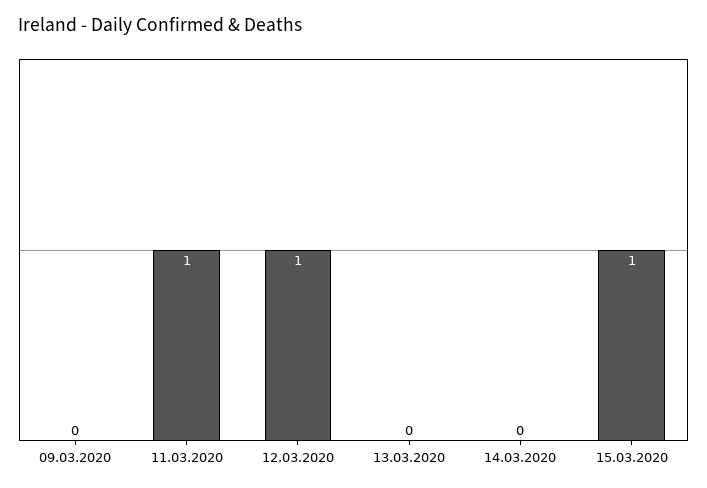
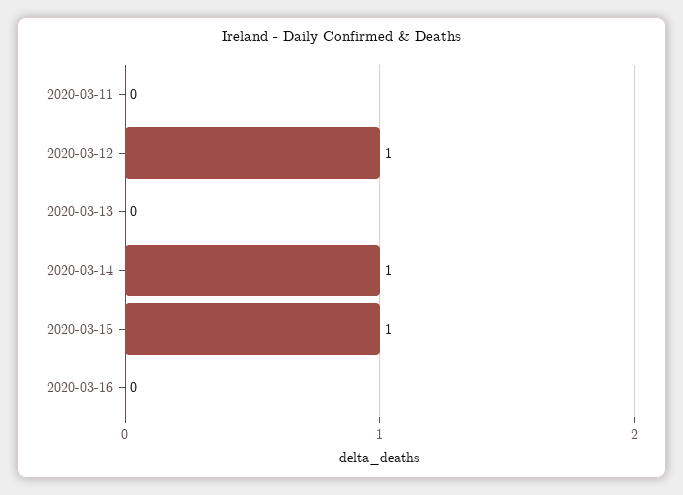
09.03.2020: 0 -> none
11.03.2020: 1 -> 0
14.03.2020: 0 -> 1
2020-03-16: none -> 0

